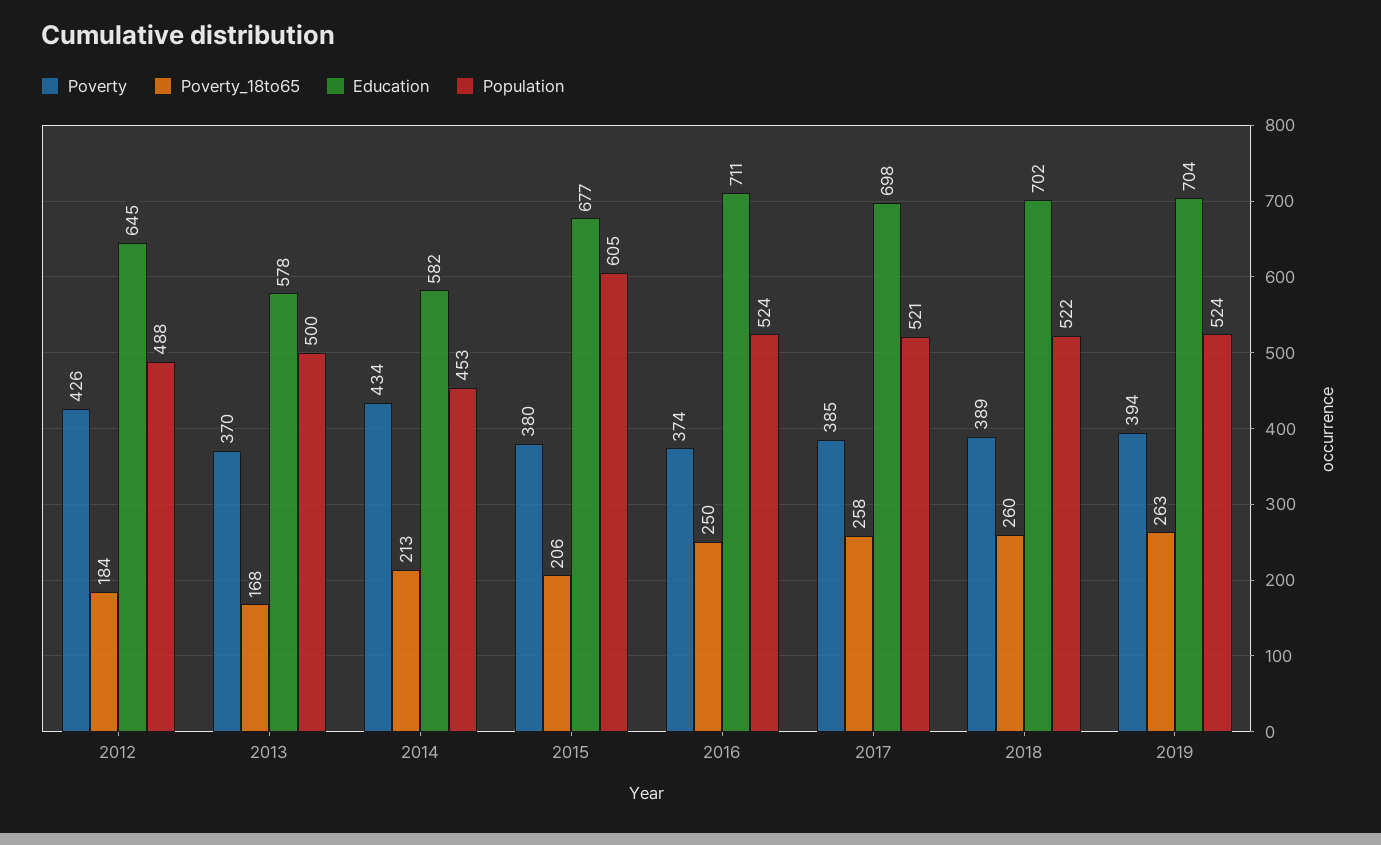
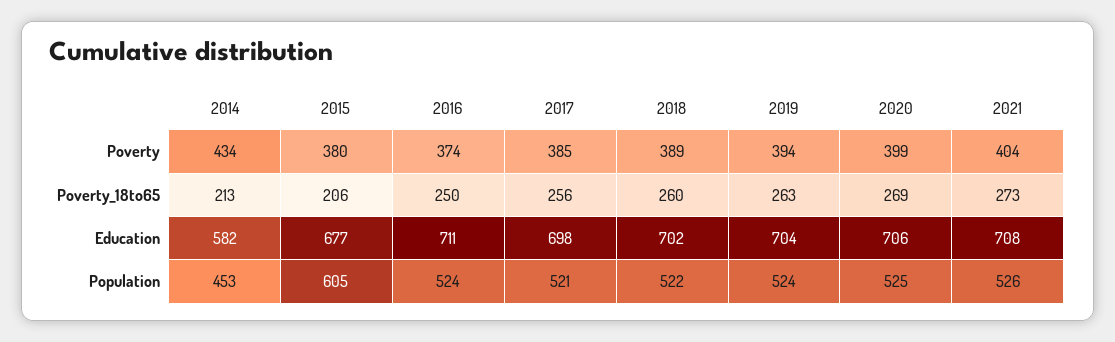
Poverty, 2012: 426 -> none
Poverty_18to65, 2012: 184 -> none
Education, 2012: 645 -> none
Population, 2012: 488 -> none
Poverty, 2013: 370 -> none
Poverty_18to65, 2013: 168 -> none
Education, 2013: 578 -> none
Population, 2013: 500 -> none
Poverty_18to65, 2017: 258 -> 256
Poverty, 2020: none -> 399
Poverty, 2021: none -> 404
Poverty_18to65, 2020: none -> 269
Poverty_18to65, 2021: none -> 273
Education, 2020: none -> 706
Education, 2021: none -> 708
Population, 2020: none -> 525
Population, 2021: none -> 526

